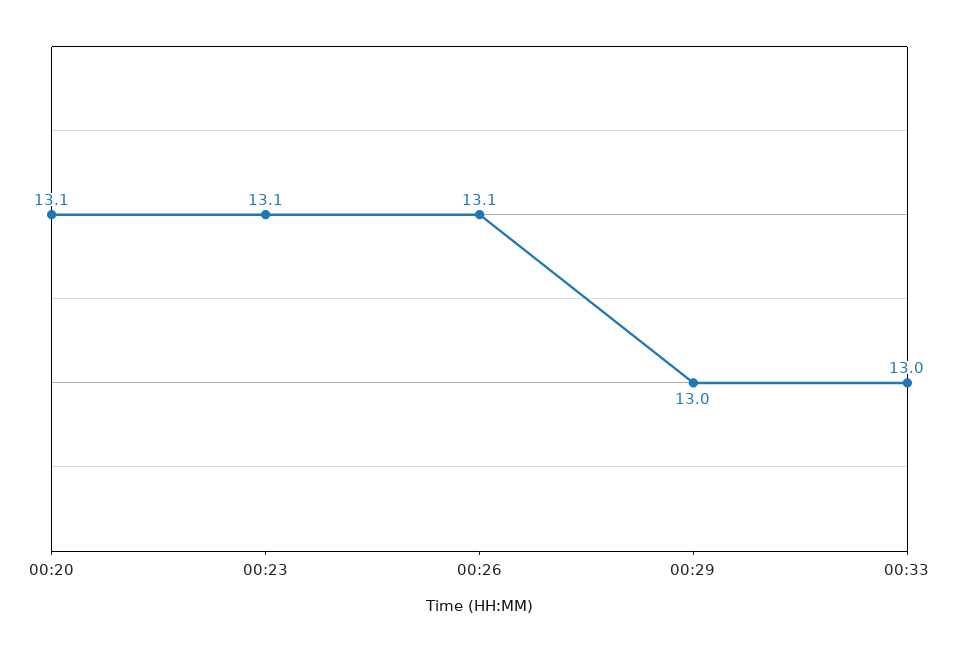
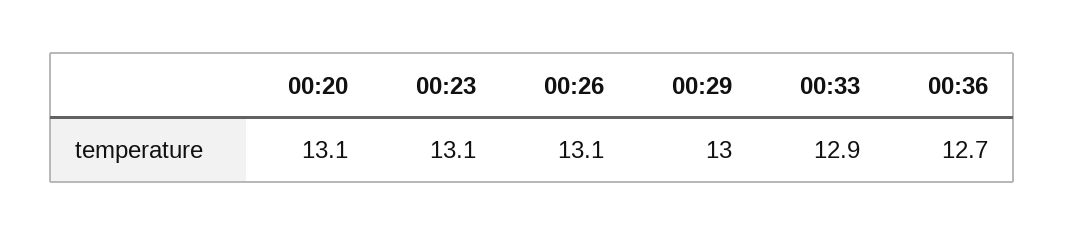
00:33: 13 -> 12.9
00:36: none -> 12.7

